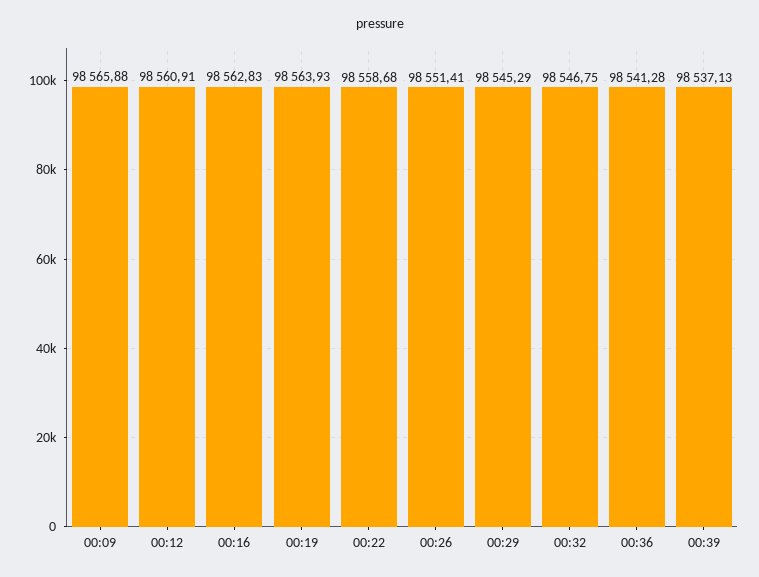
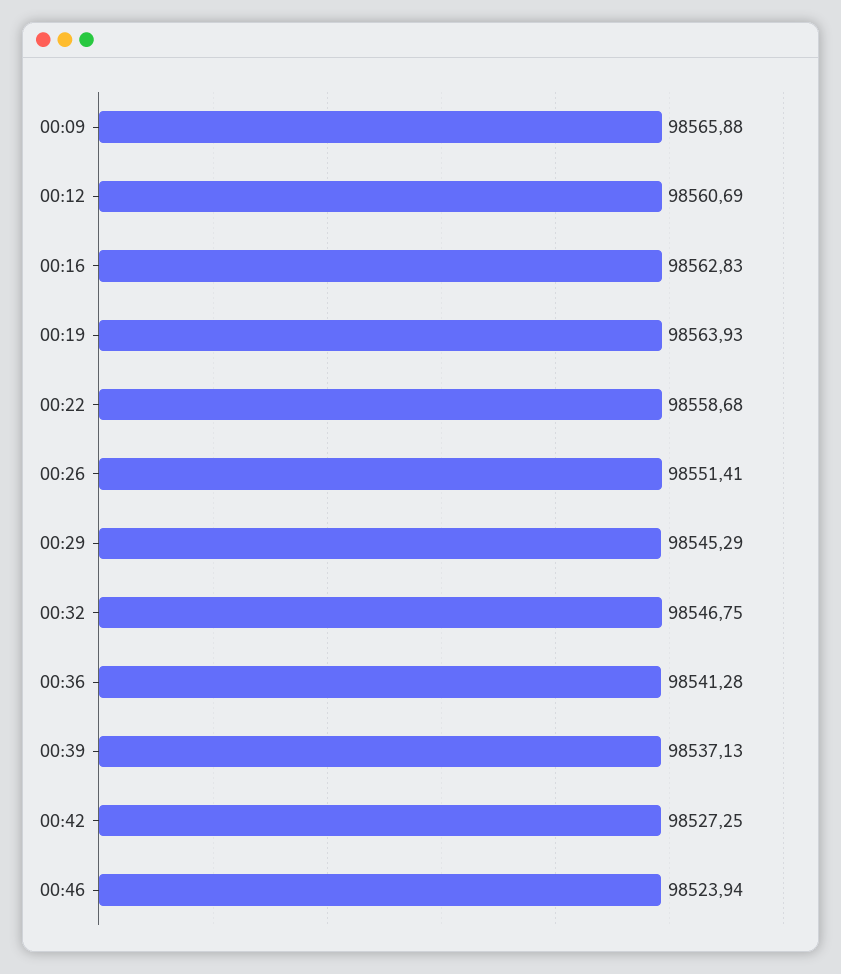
00:12: 98560.91 -> 98560.69
00:42: none -> 98527.25
00:46: none -> 98523.94

